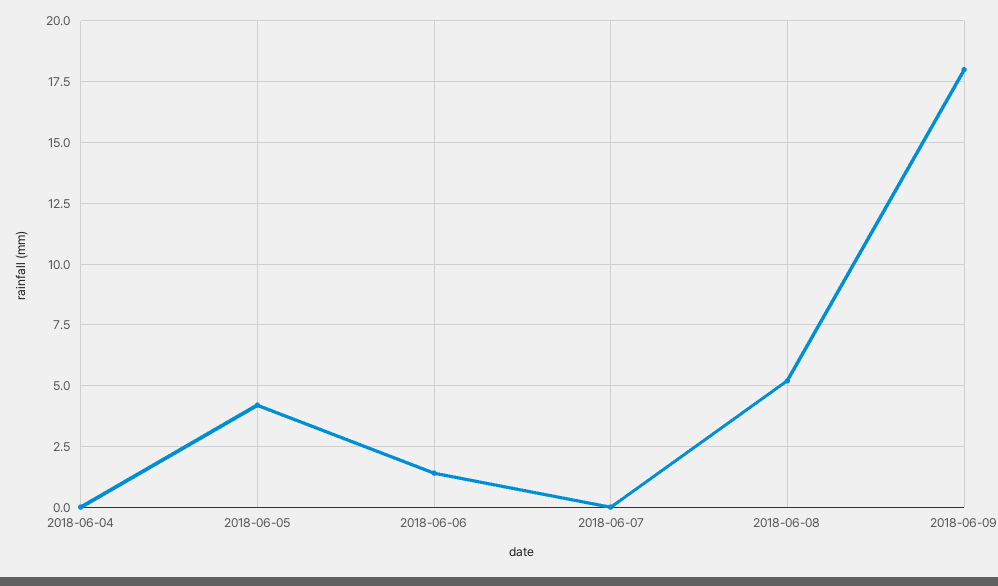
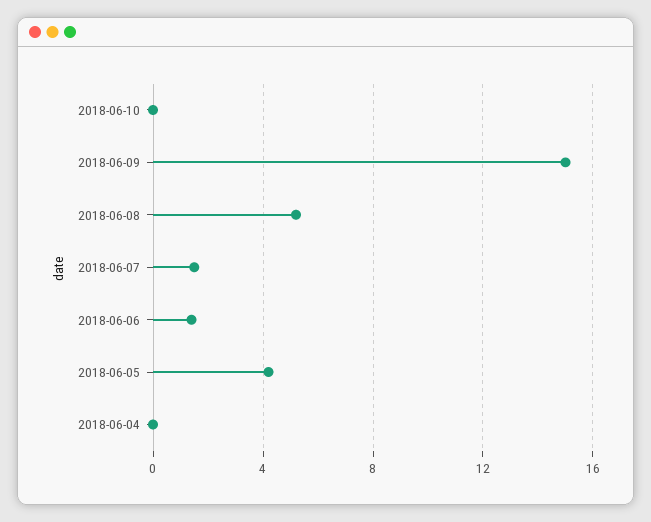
2018-06-07: 0 -> 1.5
2018-06-09: 18 -> 15
2018-06-10: none -> 0

